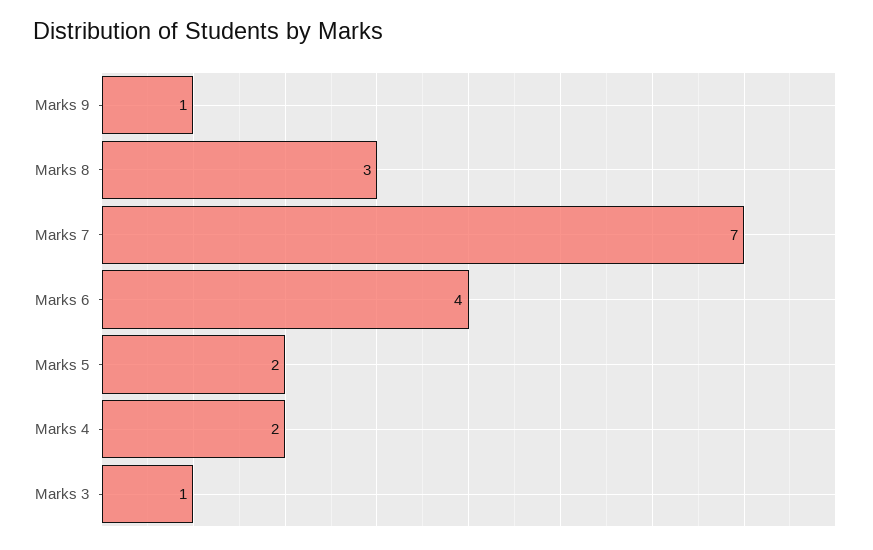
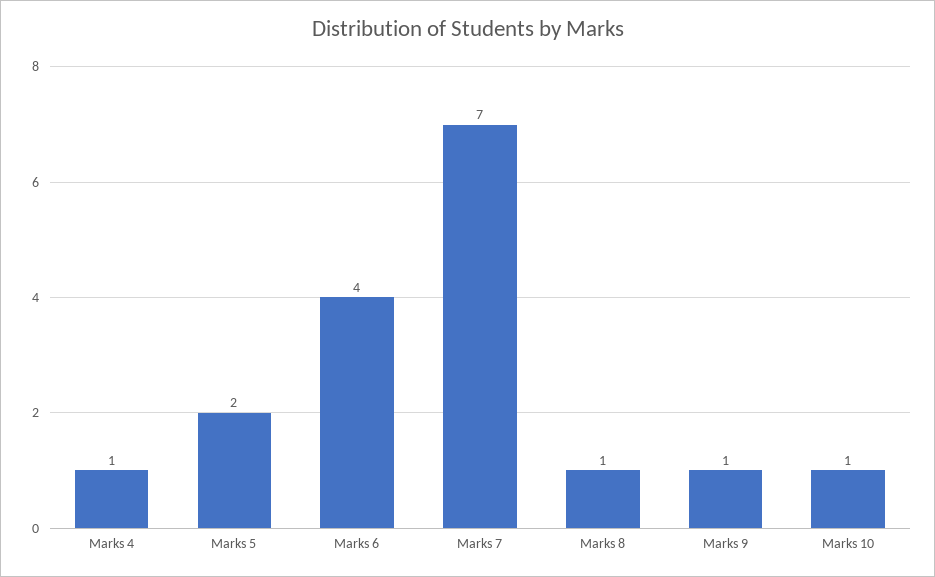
Marks 8: 3 -> 1
Marks 4: 2 -> 1
Marks 3: 1 -> none
Marks 10: none -> 1

